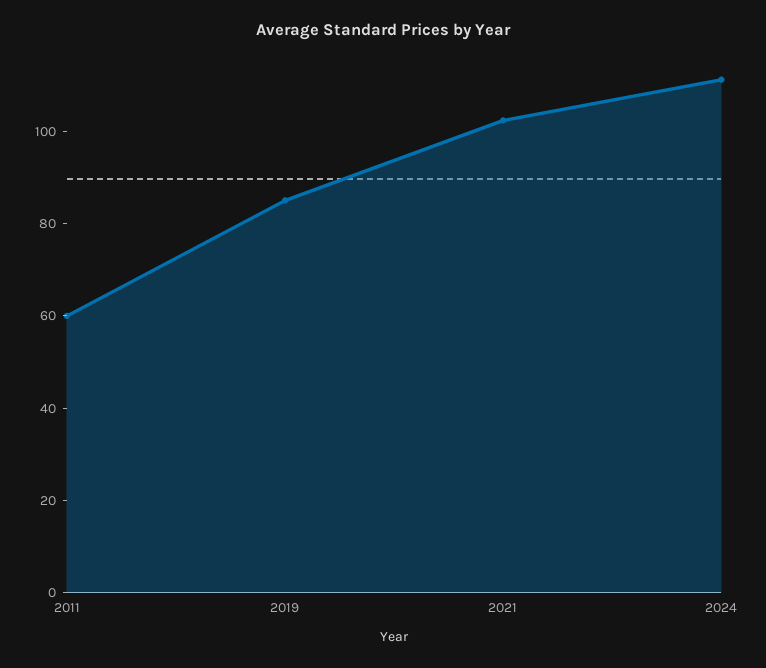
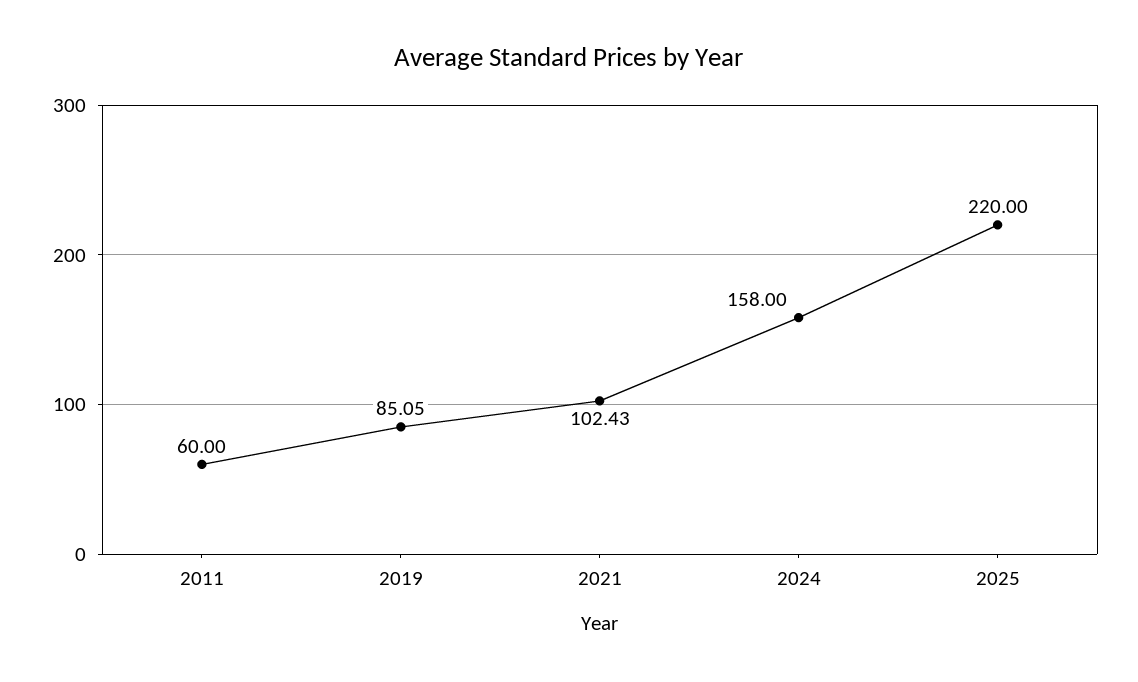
2024: 110 -> 158
2025: none -> 220

